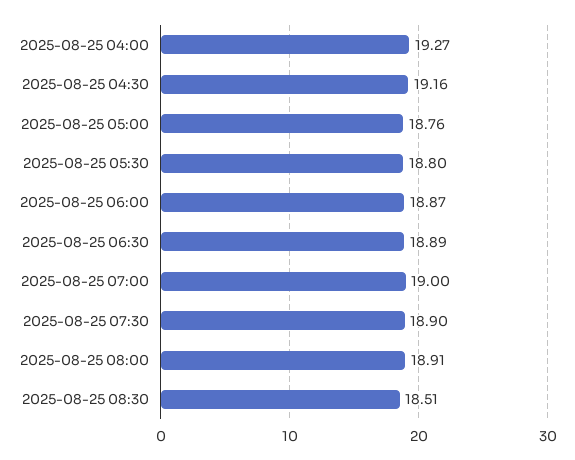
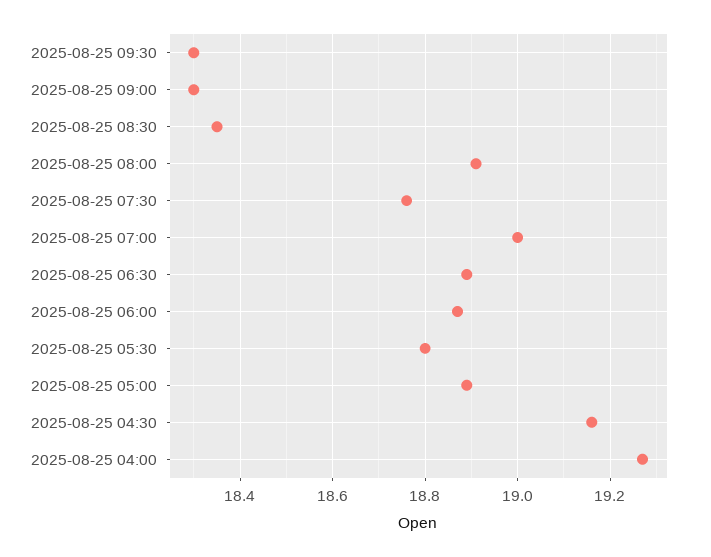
2025-08-25 05:00: 18.76 -> 18.9
2025-08-25 07:30: 18.9 -> 18.75
2025-08-25 08:30: 18.51 -> 18.35
2025-08-25 09:30: none -> 18.3
2025-08-25 09:00: none -> 18.3

